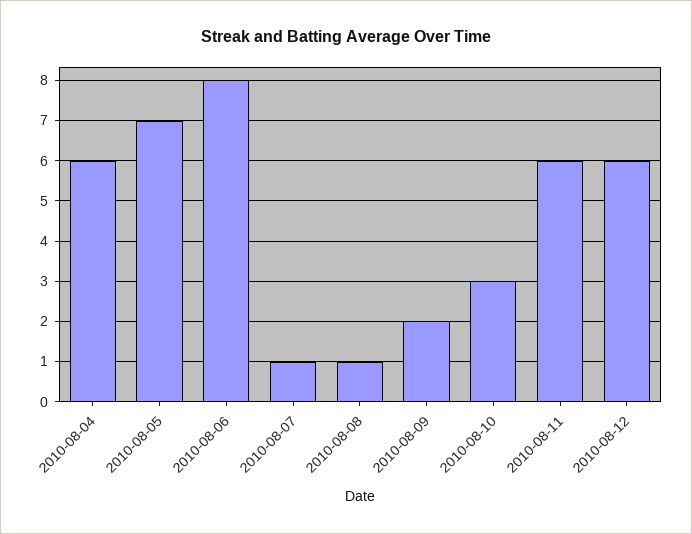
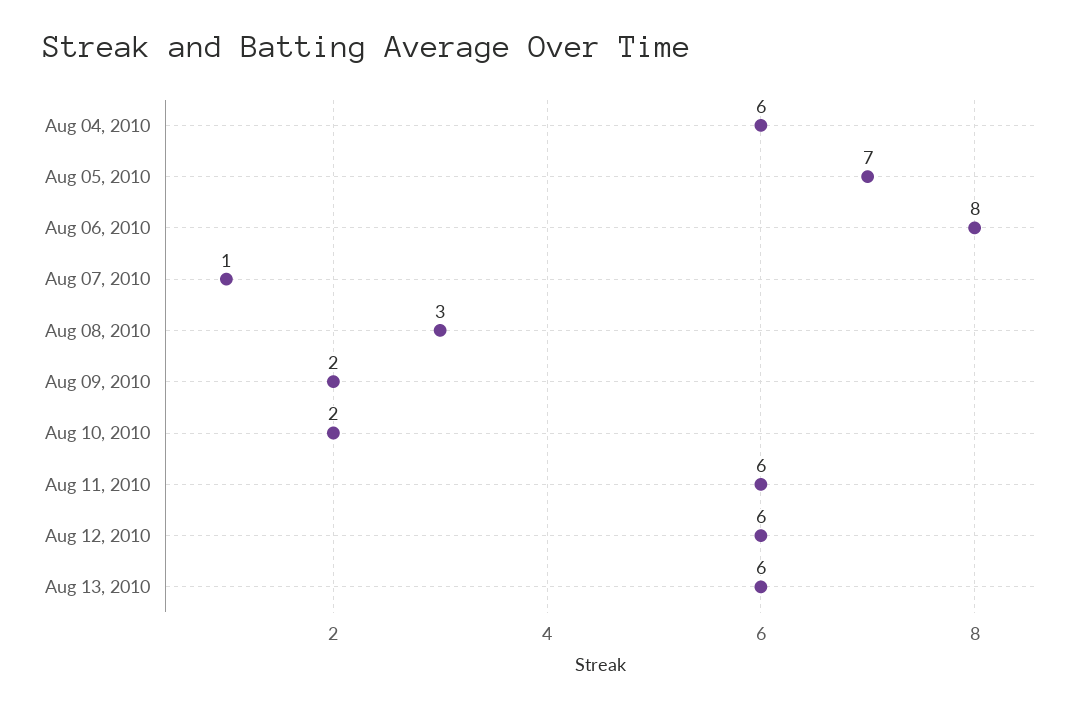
2010-08-08: 1 -> 3
2010-08-10: 3 -> 2
Aug 13, 2010: none -> 6

